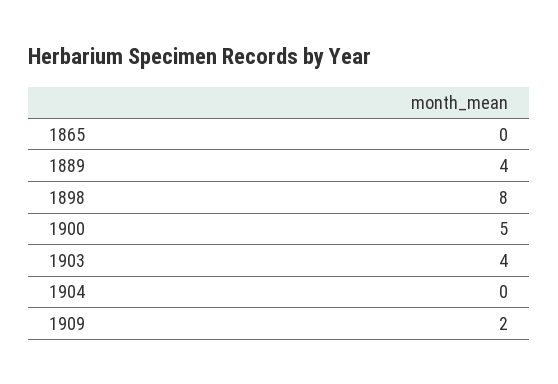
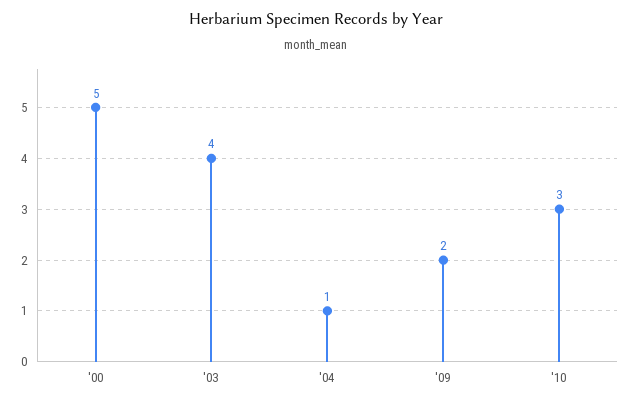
1865: 0 -> none
1889: 4 -> none
1898: 8 -> none
1904: 0 -> 1
'10: none -> 3

